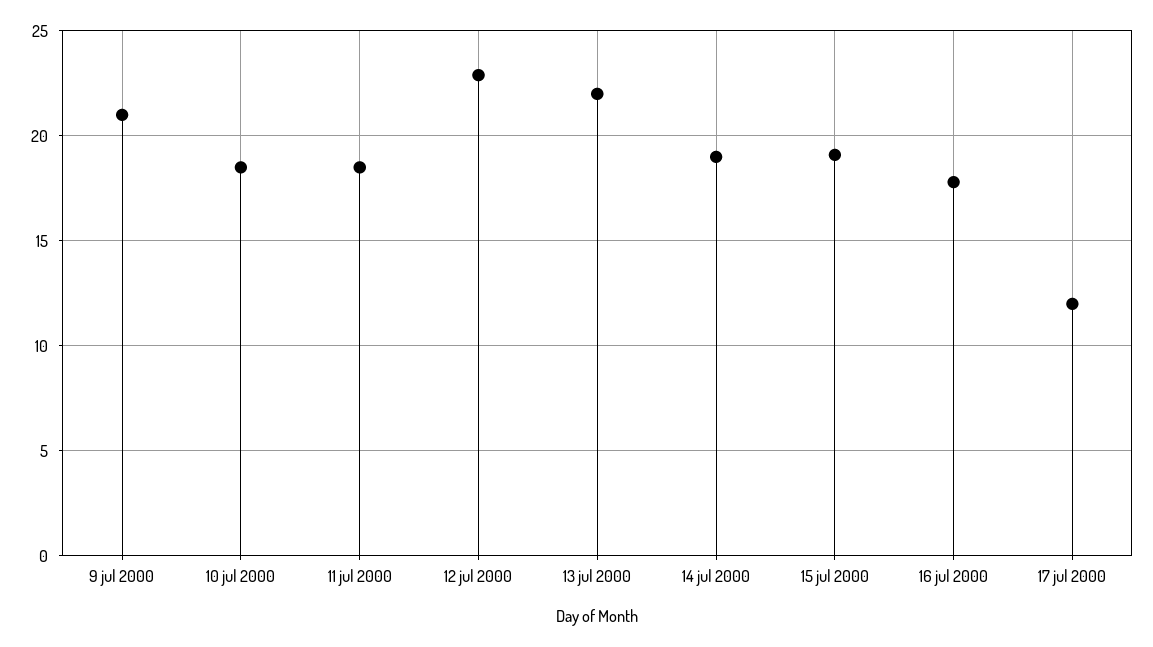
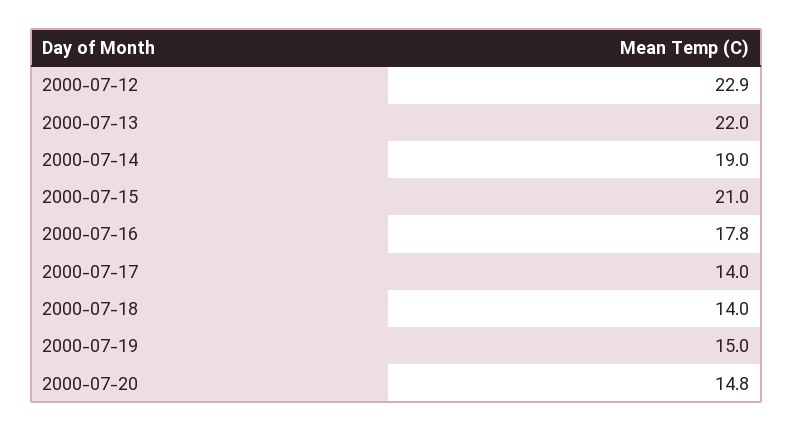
9 jul 2000: 21 -> none
10 jul 2000: 18.5 -> none
11 jul 2000: 18.5 -> none
15 jul 2000: 19 -> 21
17 jul 2000: 12 -> 14
2000-07-18: none -> 14
2000-07-19: none -> 15
2000-07-20: none -> 14.8

